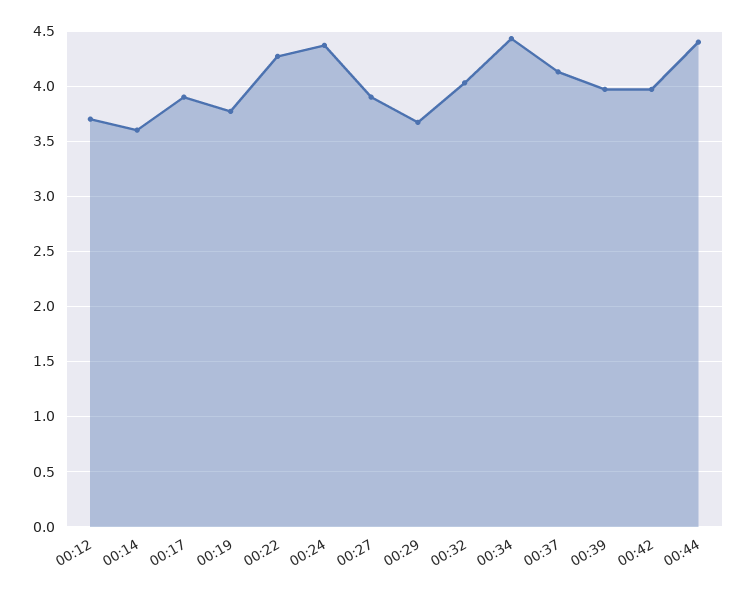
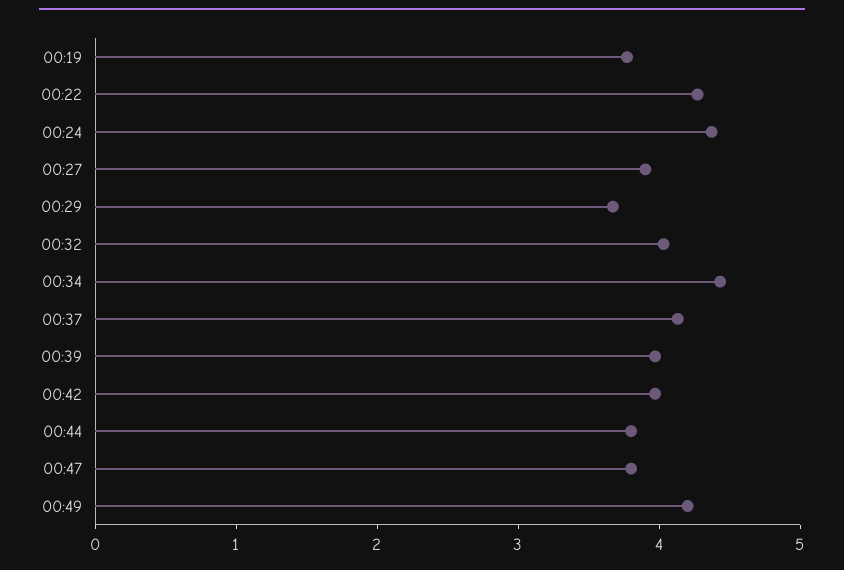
00:12: 3.7 -> none
00:14: 3.6 -> none
00:17: 3.9 -> none
00:44: 4.4 -> 3.8
00:47: none -> 3.8
00:49: none -> 4.2

